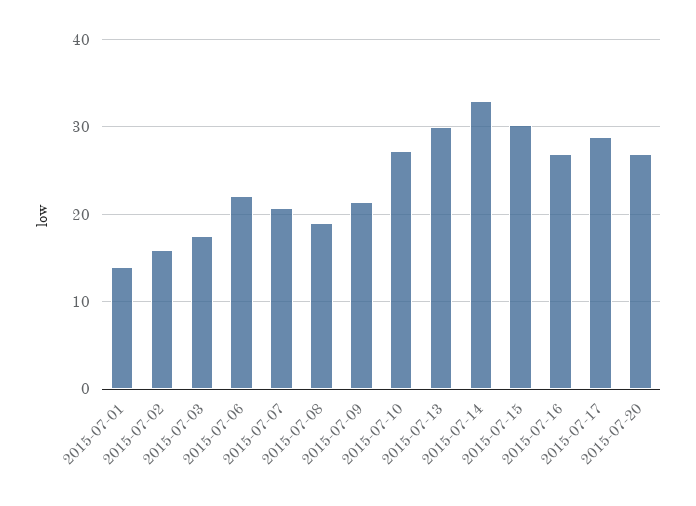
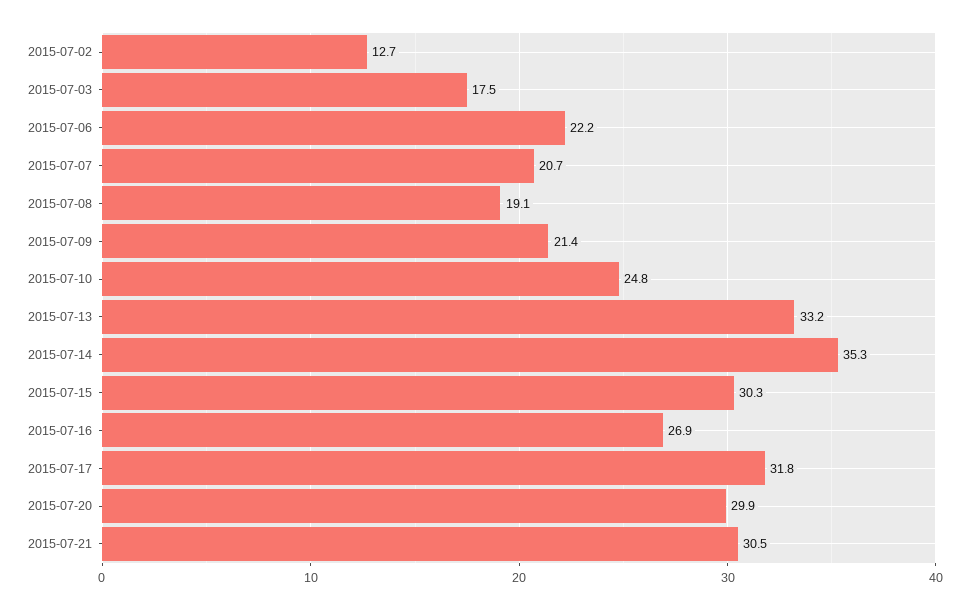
2015-07-01: 14 -> none
2015-07-02: 16 -> 12.7
2015-07-10: 27 -> 24.8
2015-07-13: 30 -> 33.2
2015-07-14: 33 -> 35.3
2015-07-17: 29 -> 31.8
2015-07-20: 27 -> 29.9
2015-07-21: none -> 30.5

